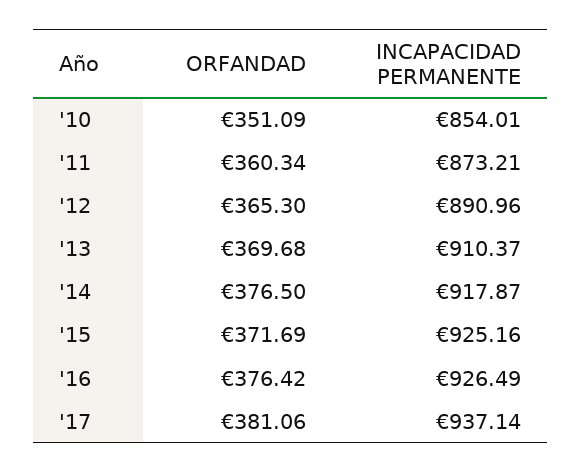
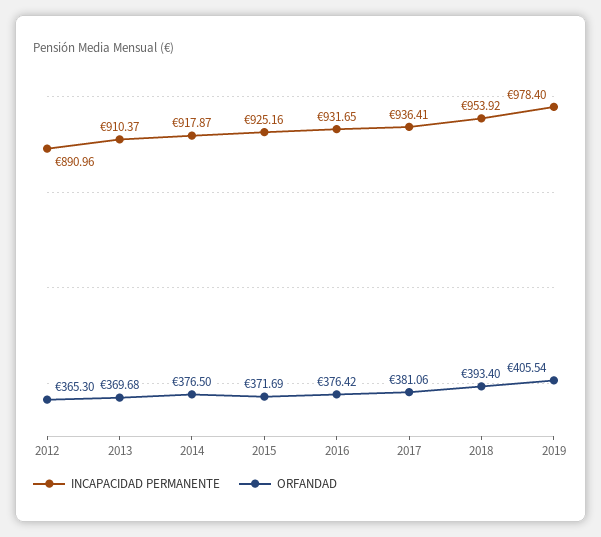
ORFANDAD, '10: 351.09 -> none
INCAPACIDAD PERMANENTE, '10: 854.01 -> none
ORFANDAD, '11: 360.34 -> none
INCAPACIDAD PERMANENTE, '11: 873.21 -> none
INCAPACIDAD PERMANENTE, '16: 926.49 -> 931.65
INCAPACIDAD PERMANENTE, '17: 937.14 -> 936.41
INCAPACIDAD PERMANENTE, 2018: none -> 953.92
ORFANDAD, 2018: none -> 393.4
INCAPACIDAD PERMANENTE, 2019: none -> 978.4
ORFANDAD, 2019: none -> 405.54

